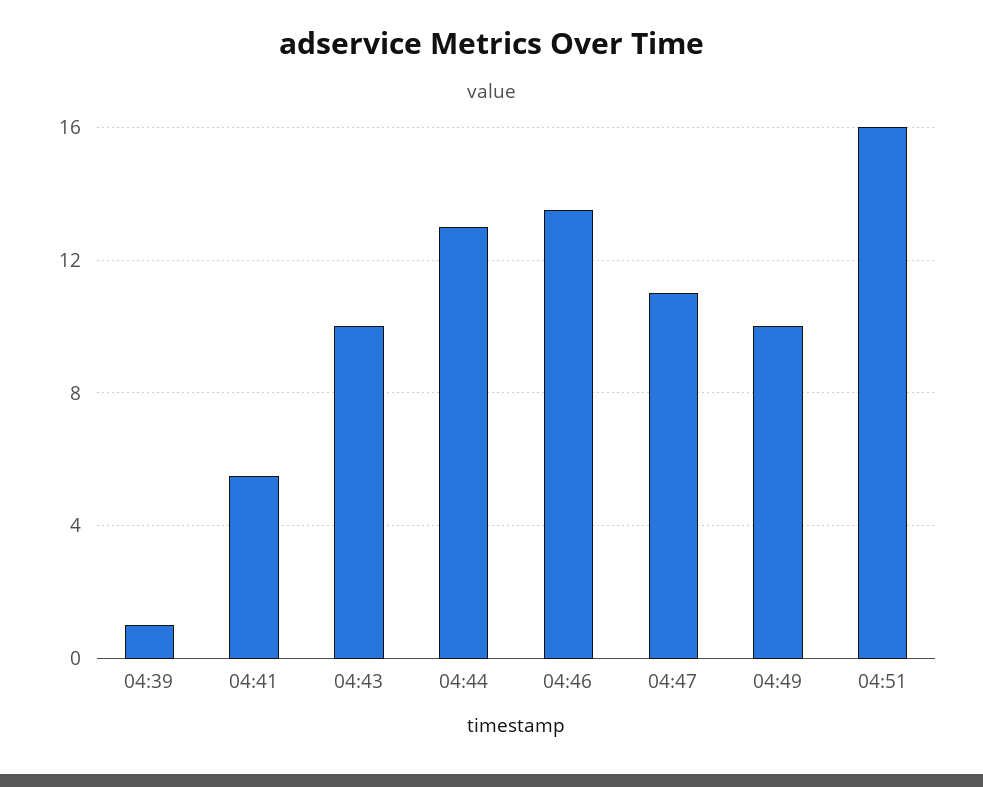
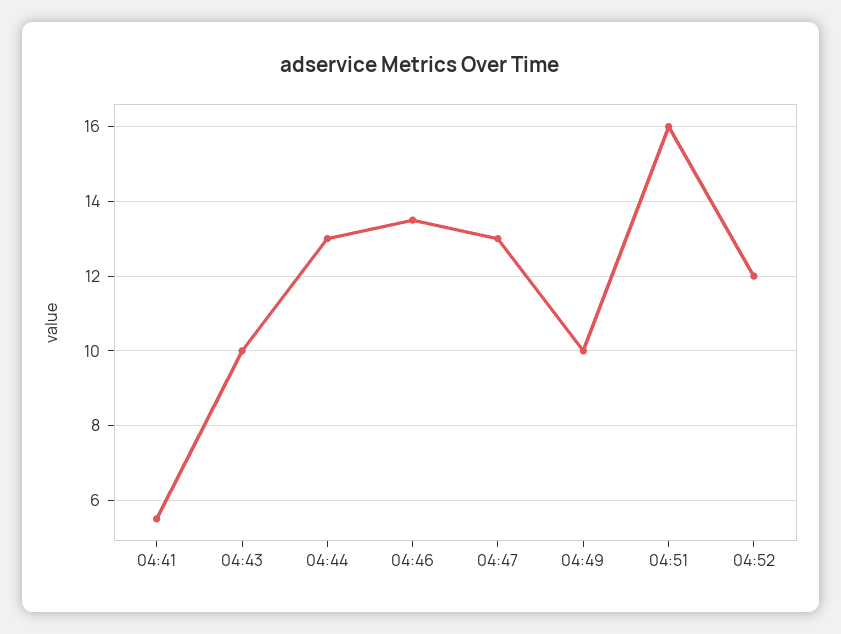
04:39: 1 -> none
04:47: 11 -> 13
04:52: none -> 12

